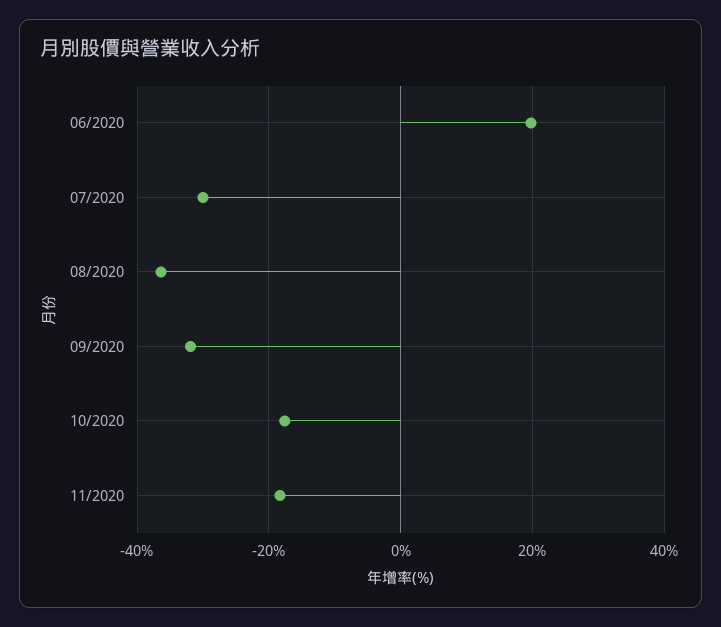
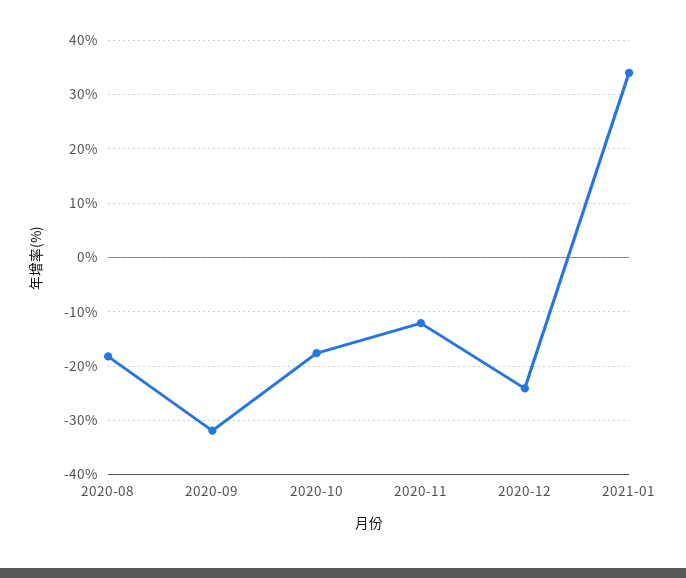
06/2020: 20 -> none
07/2020: -30 -> none
08/2020: -36 -> -18
11/2020: -18 -> -12
2020-12: none -> -24
2021-01: none -> 34

